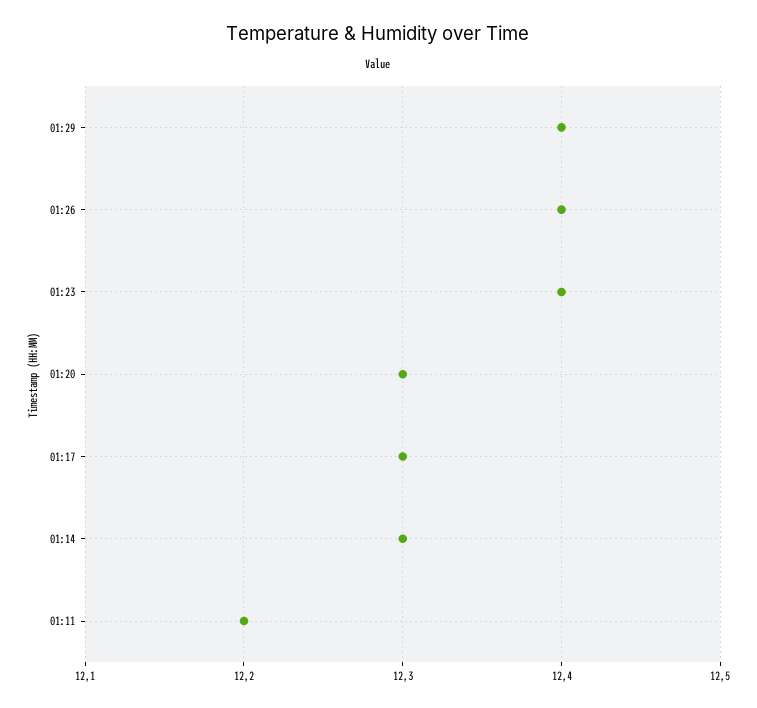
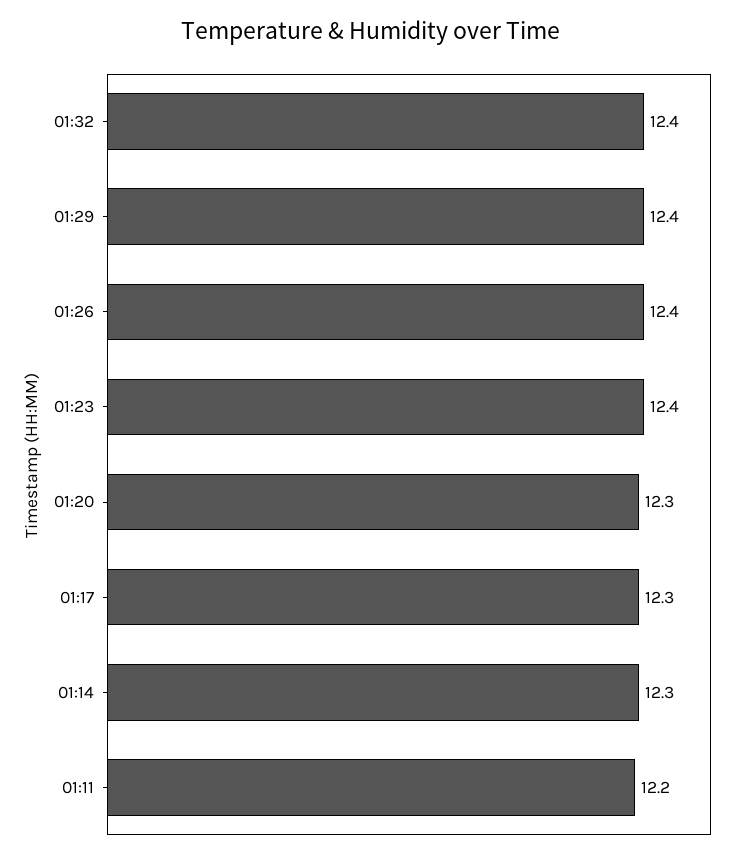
01:32: none -> 12.4

